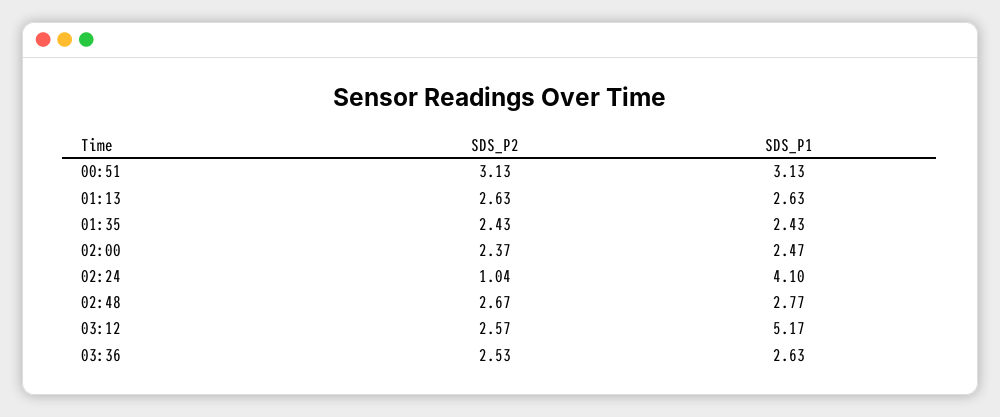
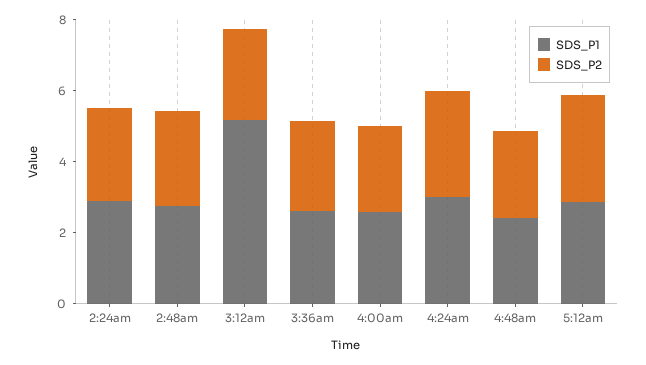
SDS_P2, 00:51: 3.13 -> none
SDS_P1, 00:51: 3.13 -> none
SDS_P2, 01:13: 2.63 -> none
SDS_P1, 01:13: 2.63 -> none
SDS_P2, 01:35: 2.43 -> none
SDS_P1, 01:35: 2.43 -> none
SDS_P2, 02:00: 2.37 -> none
SDS_P1, 02:00: 2.47 -> none
SDS_P2, 02:24: 1.04 -> 2.5
SDS_P1, 02:24: 4.1 -> 3
SDS_P1, 4:00am: none -> 2.5
SDS_P2, 4:00am: none -> 2.5
SDS_P1, 4:24am: none -> 3
SDS_P2, 4:24am: none -> 3
SDS_P1, 4:48am: none -> 2.5
SDS_P2, 4:48am: none -> 2.5
SDS_P1, 5:12am: none -> 3
SDS_P2, 5:12am: none -> 3

